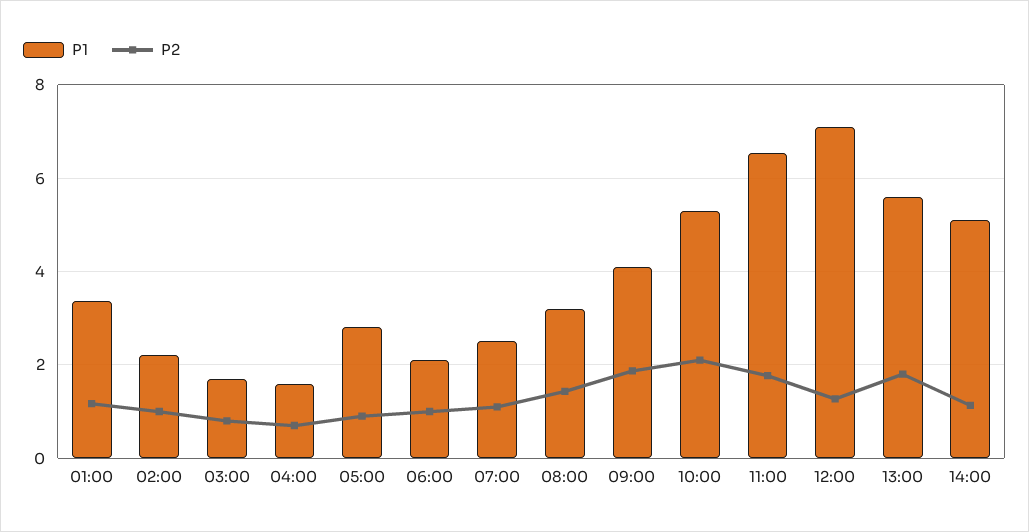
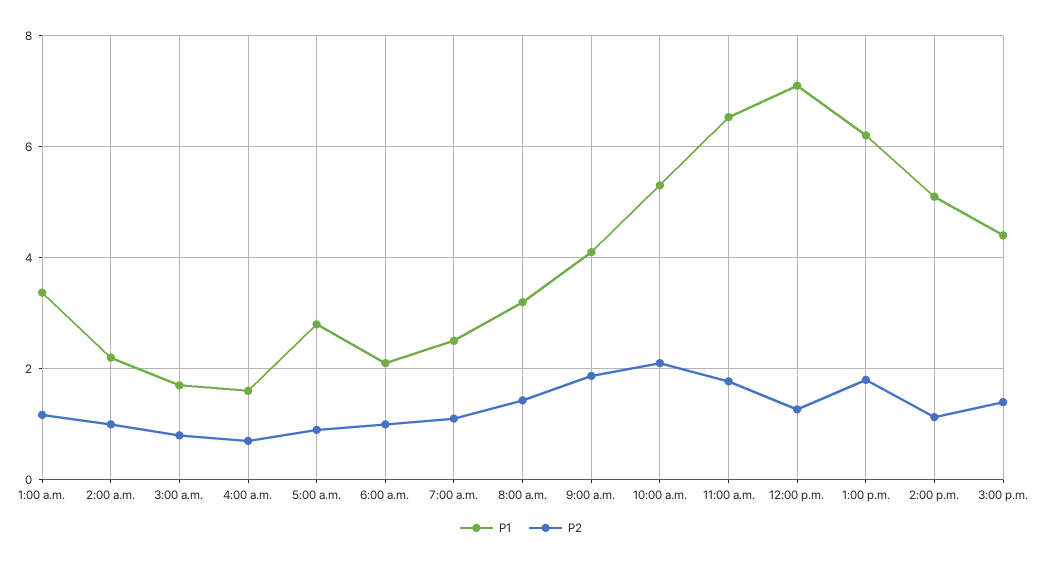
P1, 13:00: 5.6 -> 6.2
P1, 3:00 p.m.: none -> 4.4
P2, 3:00 p.m.: none -> 1.4

